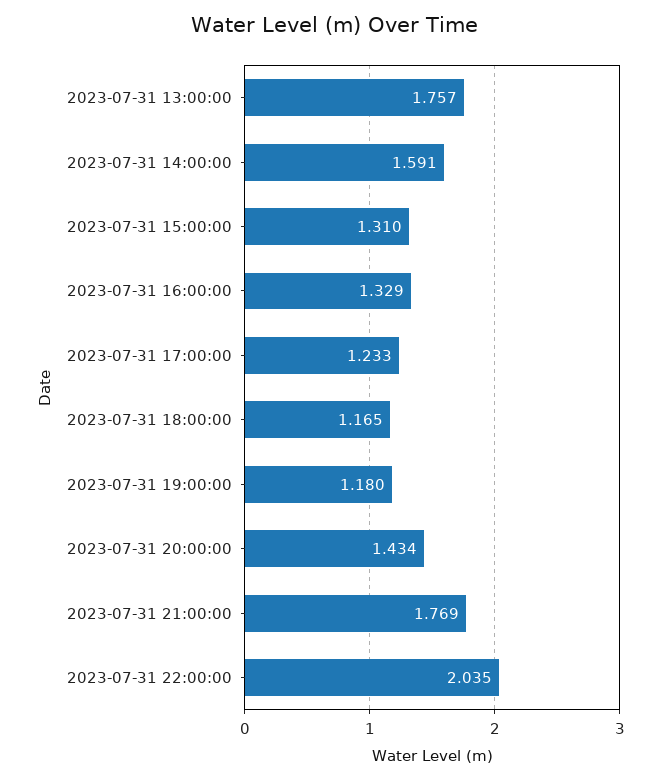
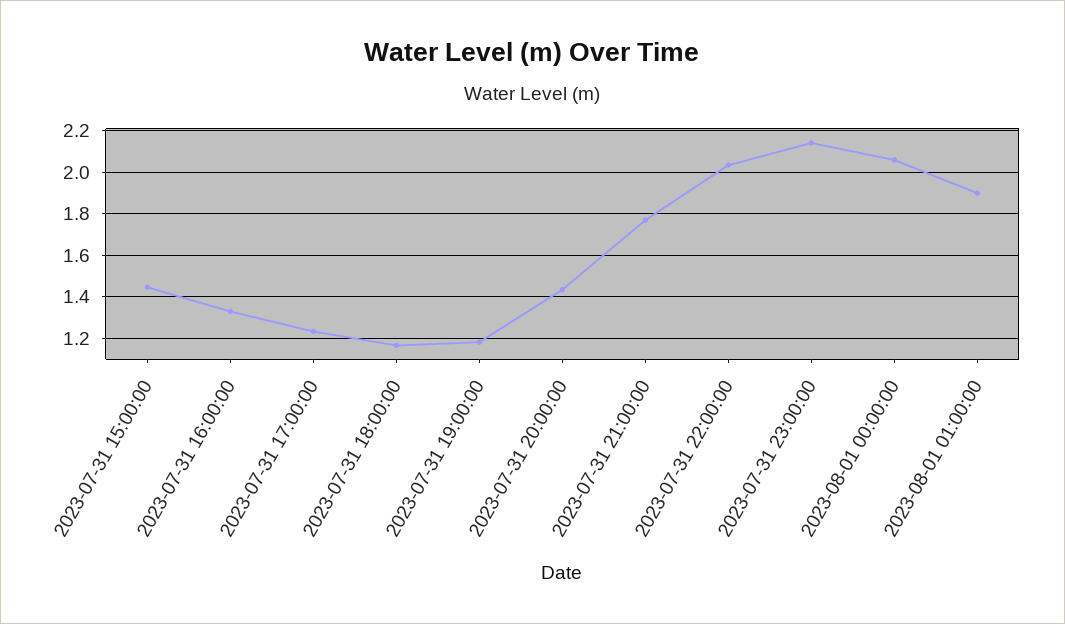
2023-07-31 13:00:00: 1.757 -> none
2023-07-31 14:00:00: 1.591 -> none
2023-07-31 15:00:00: 1.31 -> 1.45
2023-07-31 23:00:00: none -> 2.15
2023-08-01 00:00:00: none -> 2.05
2023-08-01 01:00:00: none -> 1.9

